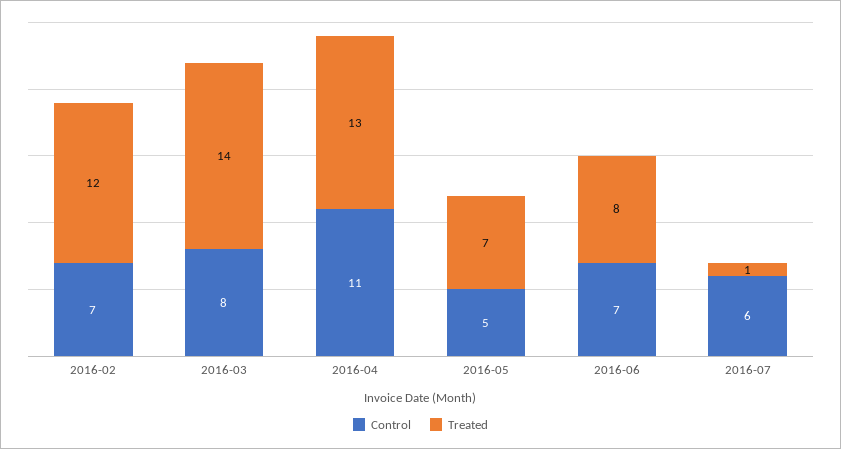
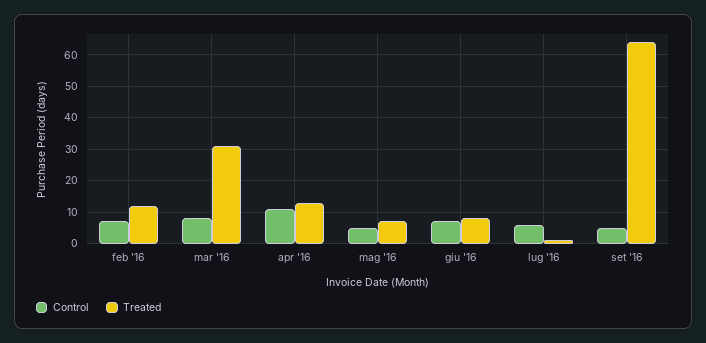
Treated, 2016-03: 14 -> 30
Control, set '16: none -> 5
Treated, set '16: none -> 65

